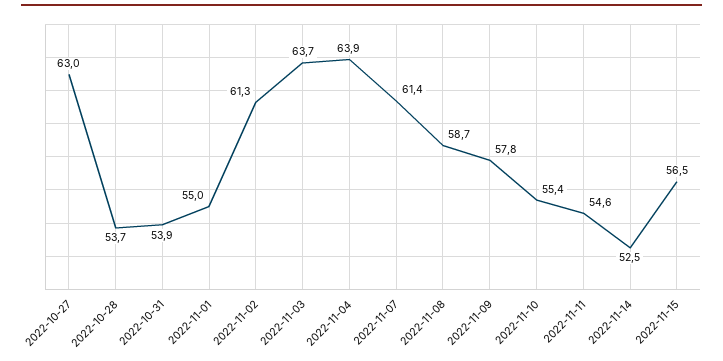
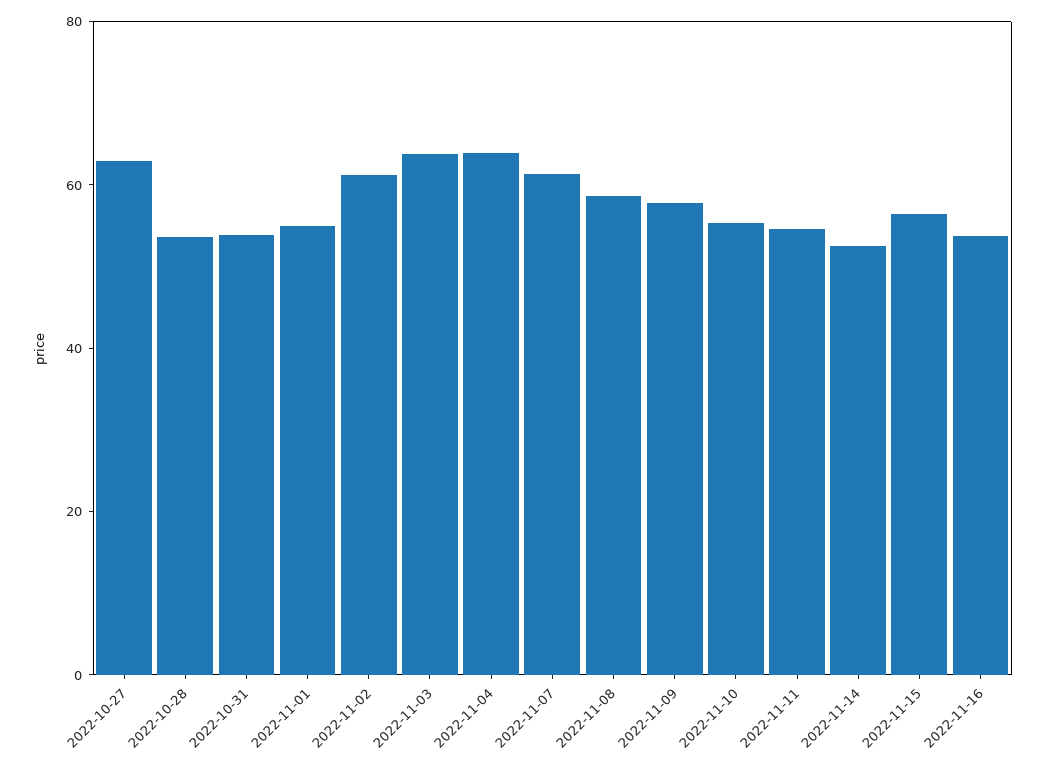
2022-11-16: none -> 55

